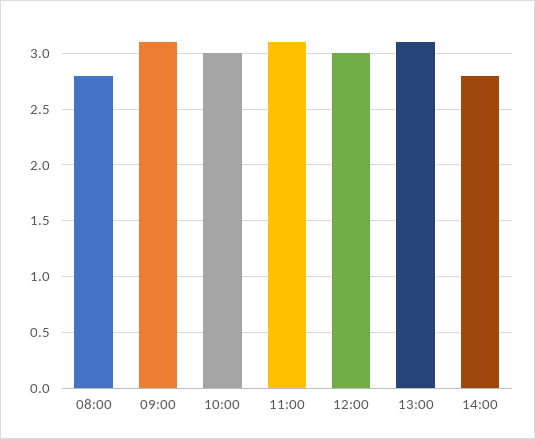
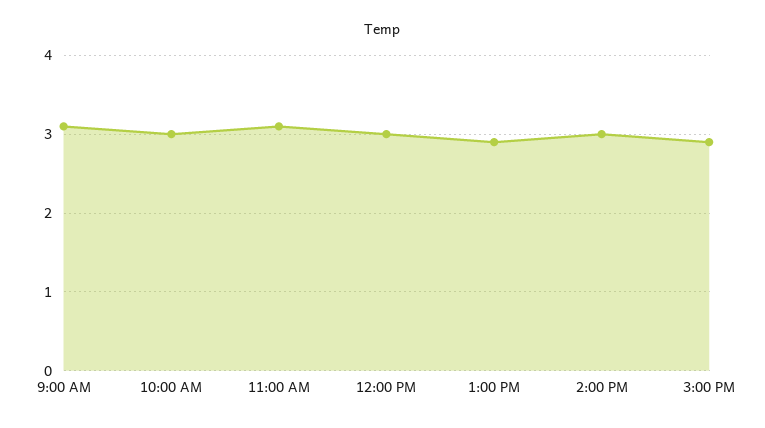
08:00: 2.8 -> none
13:00: 3.1 -> 2.9
14:00: 2.8 -> 3
3:00 PM: none -> 2.9

